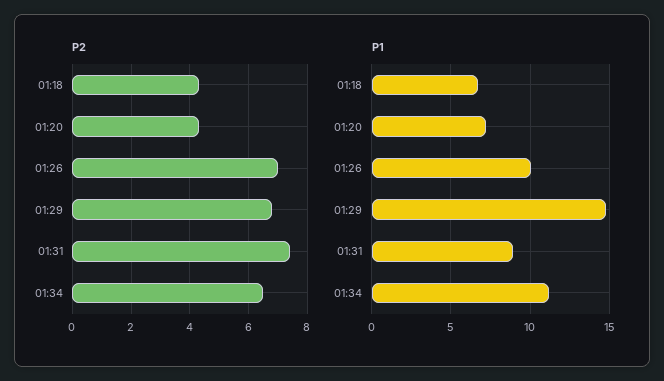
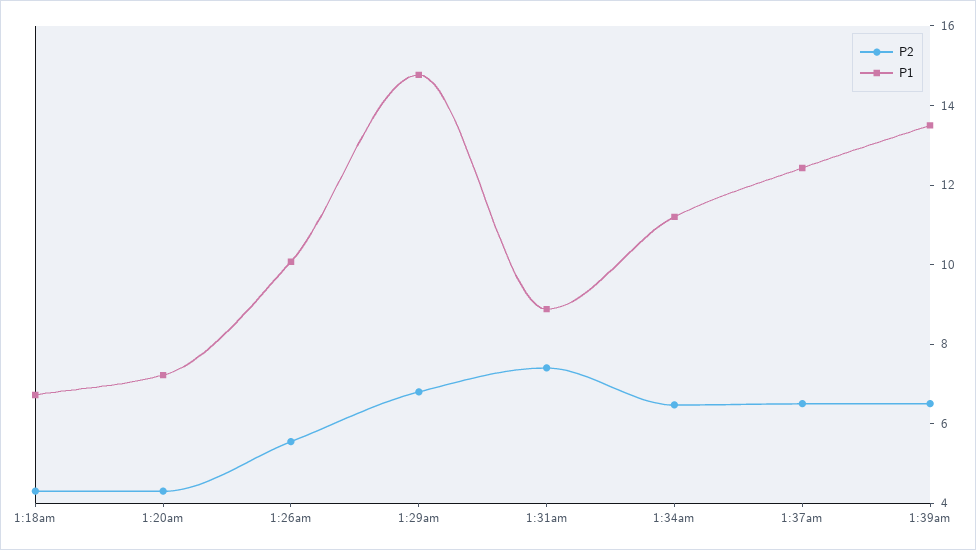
P2, 01:26: 7 -> 5.5
P2, 1:37am: none -> 6.5
P1, 1:37am: none -> 12.5
P2, 1:39am: none -> 6.5
P1, 1:39am: none -> 13.5

